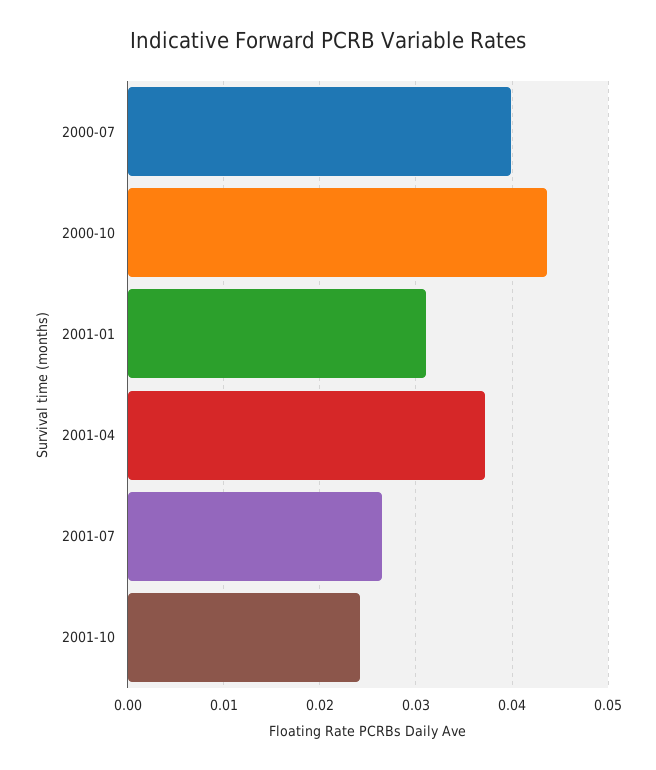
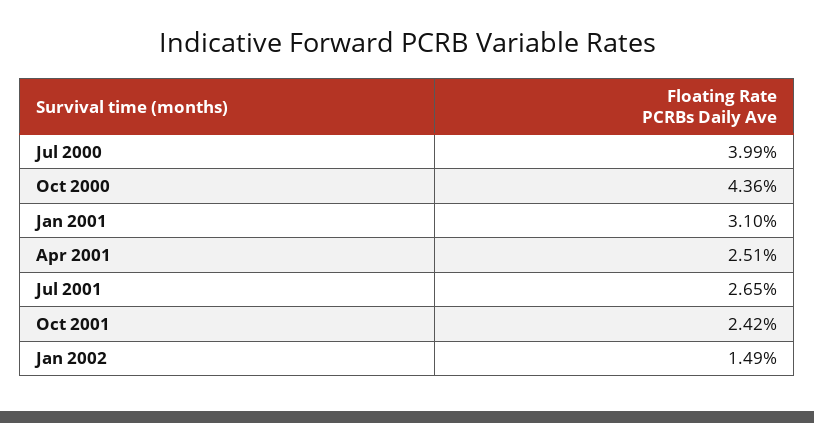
2001-04: 0.037 -> 0.0251
Jan 2002: none -> 0.0149

